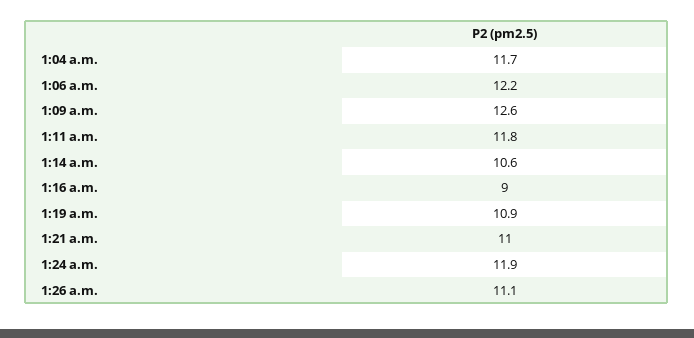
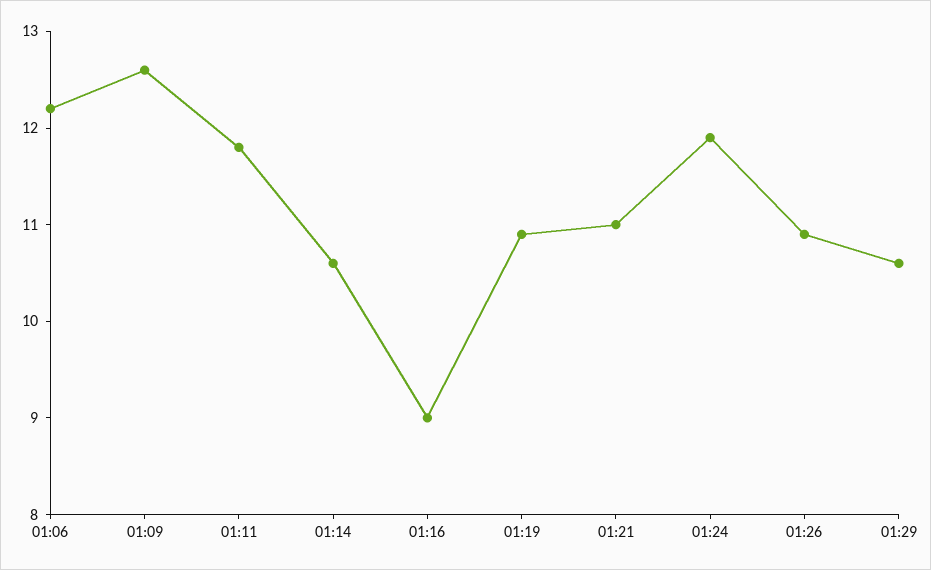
1:04 a.m.: 11.7 -> none
1:26 a.m.: 11.1 -> 10.9
01:29: none -> 10.6

